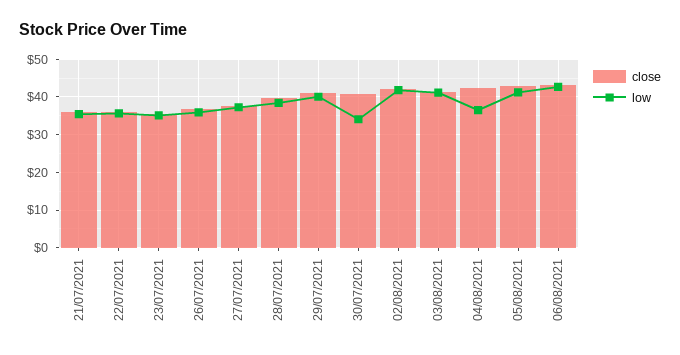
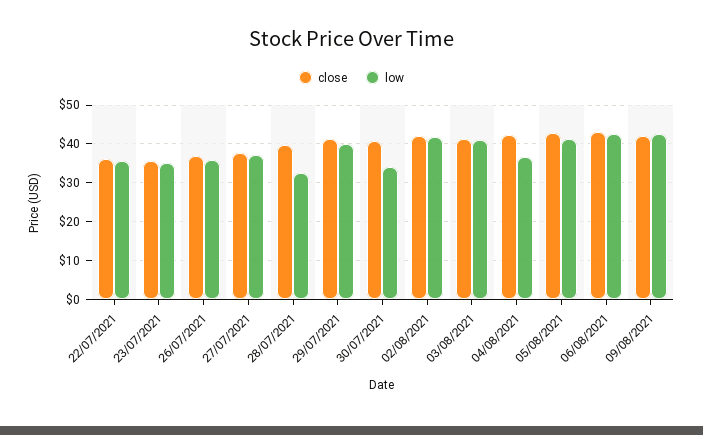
close, 21/07/2021: 36 -> none
low, 21/07/2021: 36 -> none
low, 28/07/2021: 38 -> 32
close, 09/08/2021: none -> 42
low, 09/08/2021: none -> 42

